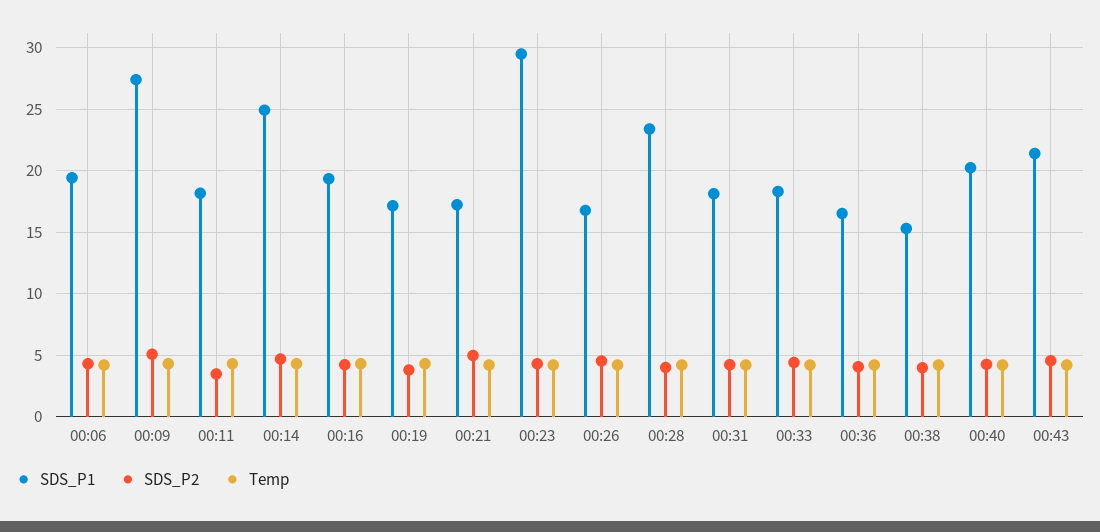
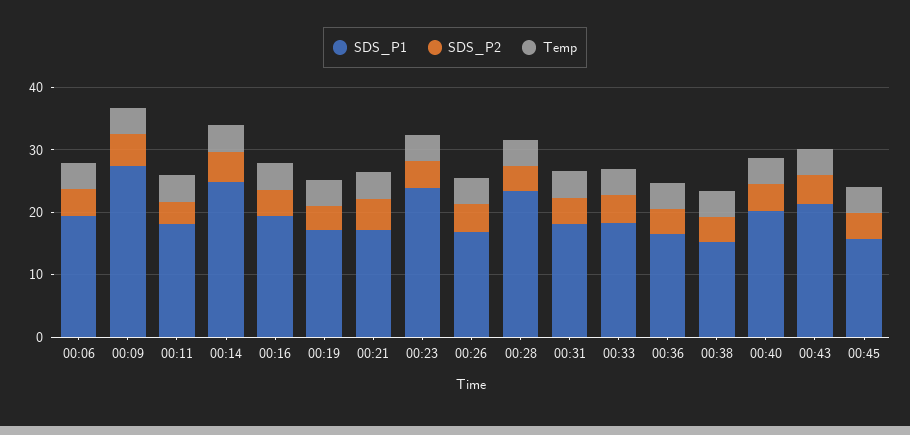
SDS_P1, 00:23: 29.5 -> 24
SDS_P1, 00:45: none -> 16
SDS_P2, 00:45: none -> 4
Temp, 00:45: none -> 4

